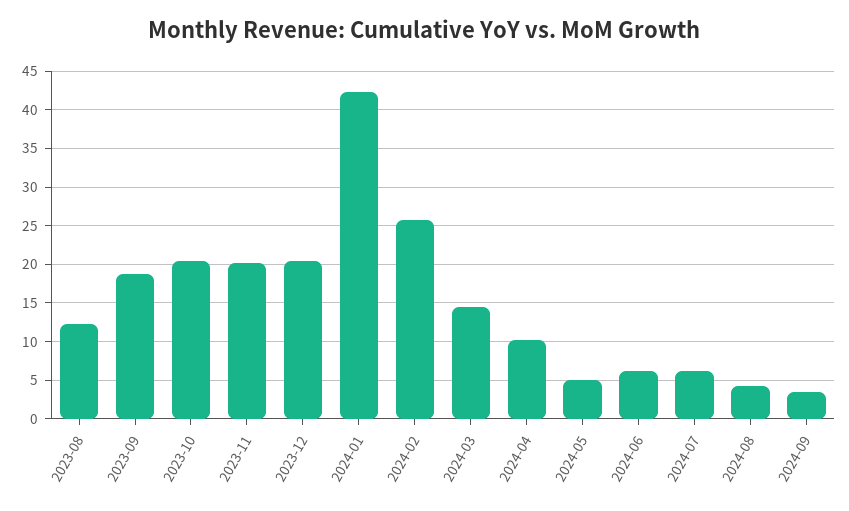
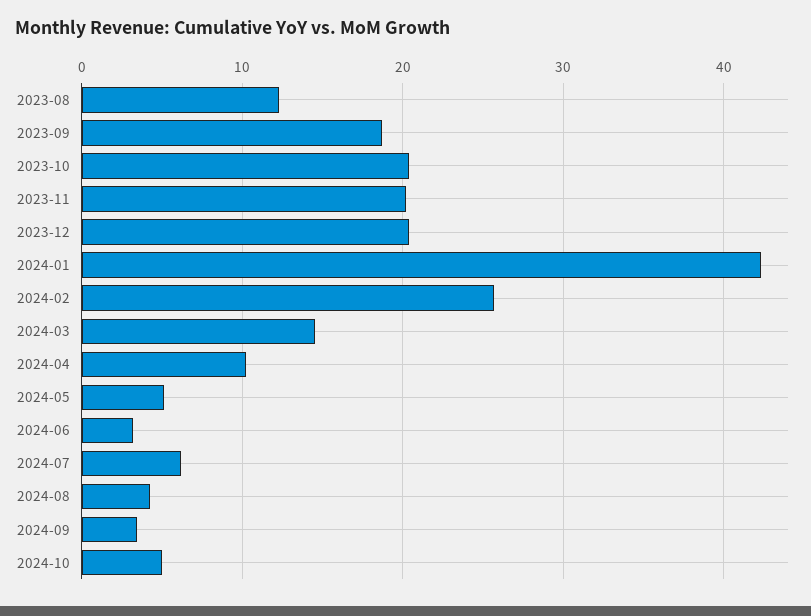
2024-06: 6 -> 3
2024-10: none -> 5

